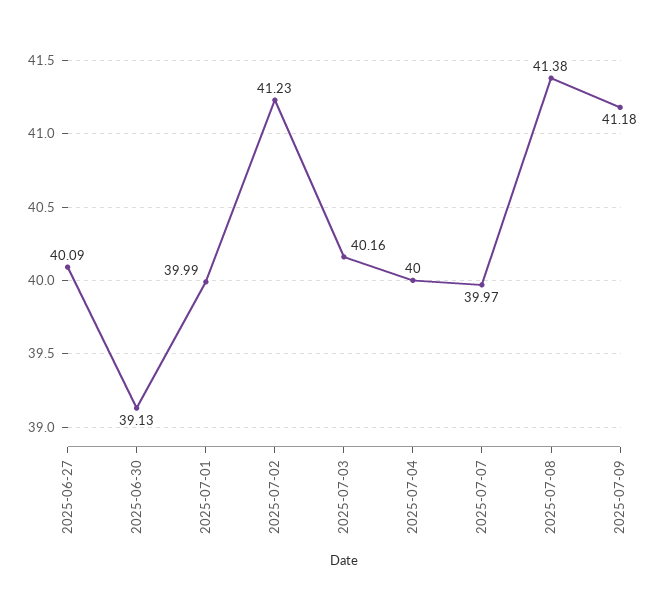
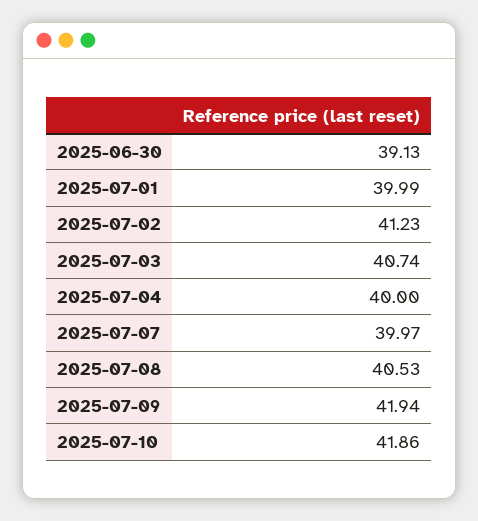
2025-06-27: 40.09 -> none
2025-07-03: 40.16 -> 40.74
2025-07-08: 41.38 -> 40.53
2025-07-09: 41.18 -> 41.94
2025-07-10: none -> 41.86

